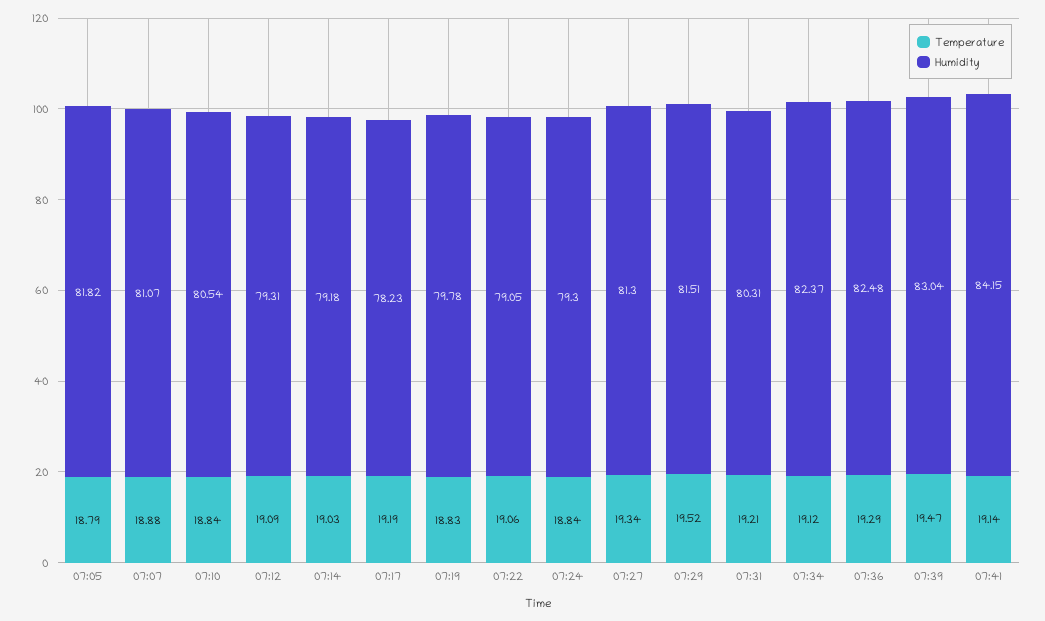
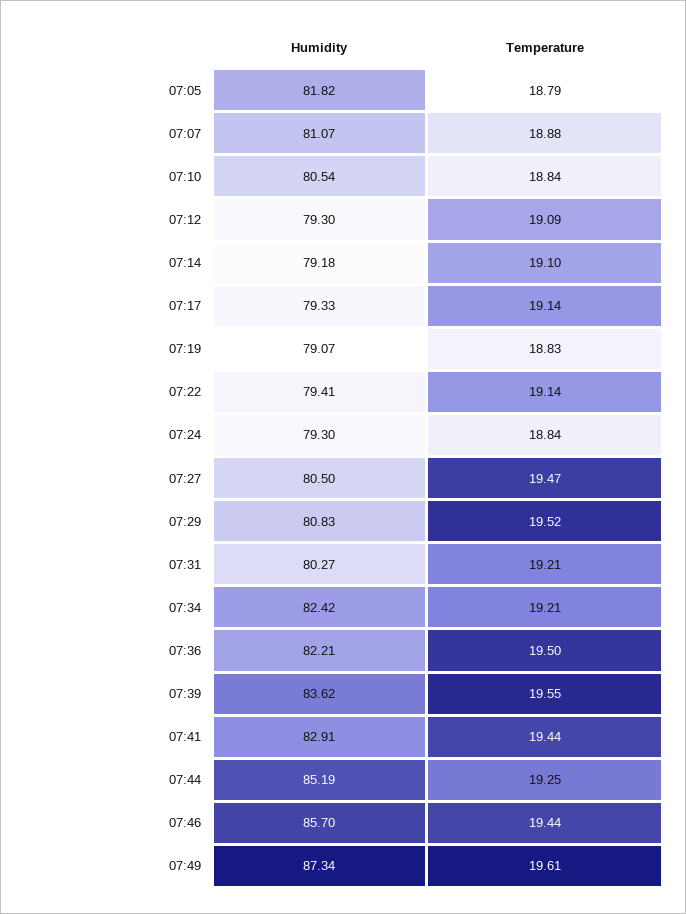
Humidity, 07:12: 79.31 -> 79.3
Temperature, 07:14: 19.03 -> 19.1
Temperature, 07:17: 19.19 -> 19.14
Humidity, 07:17: 78.23 -> 79.33
Humidity, 07:19: 79.78 -> 79.07
Temperature, 07:22: 19.06 -> 19.14
Humidity, 07:22: 79.05 -> 79.41
Temperature, 07:27: 19.34 -> 19.47
Humidity, 07:27: 81.3 -> 80.5
Humidity, 07:29: 81.51 -> 80.83
Humidity, 07:31: 80.31 -> 80.27
Temperature, 07:34: 19.12 -> 19.21
Humidity, 07:34: 82.37 -> 82.42
Temperature, 07:36: 19.29 -> 19.5
Humidity, 07:36: 82.48 -> 82.21
Temperature, 07:39: 19.47 -> 19.55
Humidity, 07:39: 83.04 -> 83.62
Temperature, 07:41: 19.14 -> 19.44
Humidity, 07:41: 84.15 -> 82.91
Humidity, 07:44: none -> 85.19
Temperature, 07:44: none -> 19.25
Humidity, 07:46: none -> 85.7
Temperature, 07:46: none -> 19.44
Humidity, 07:49: none -> 87.34
Temperature, 07:49: none -> 19.61

